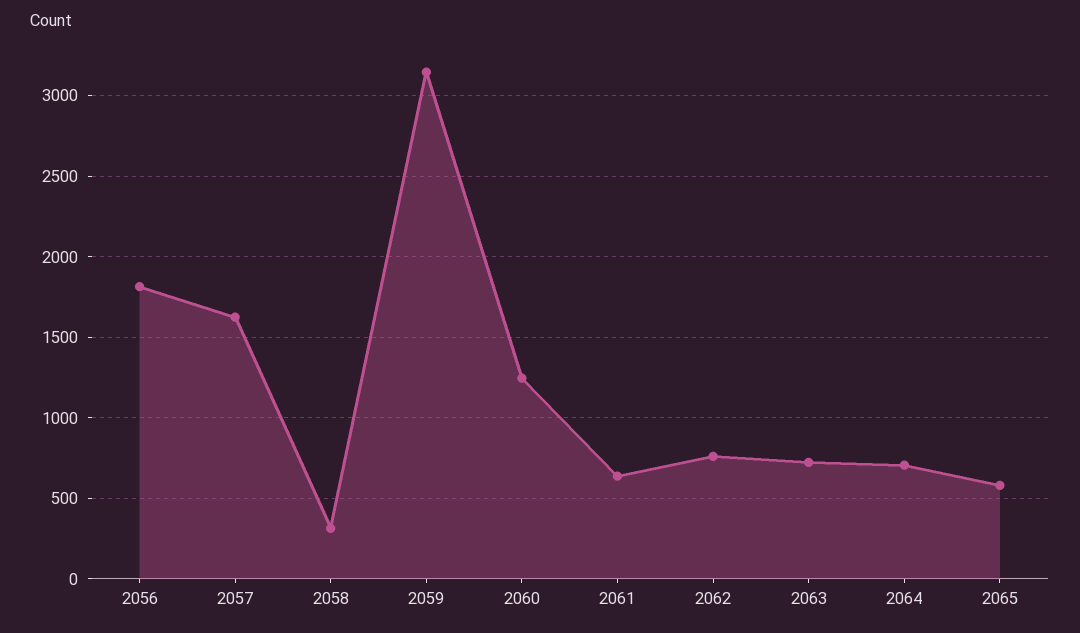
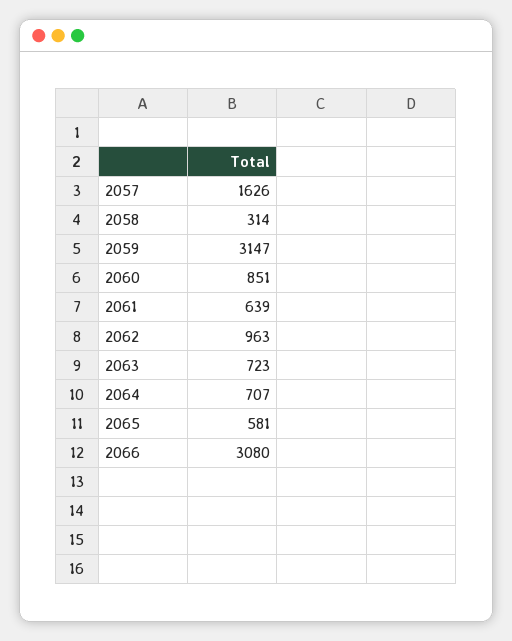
2056: 1800 -> none
2060: 1250 -> 851
2062: 750 -> 963
2066: none -> 3080

